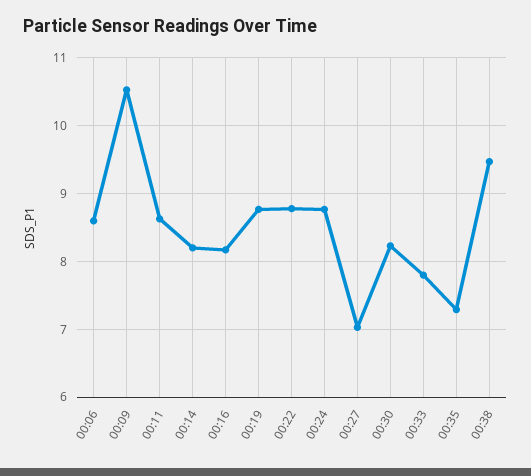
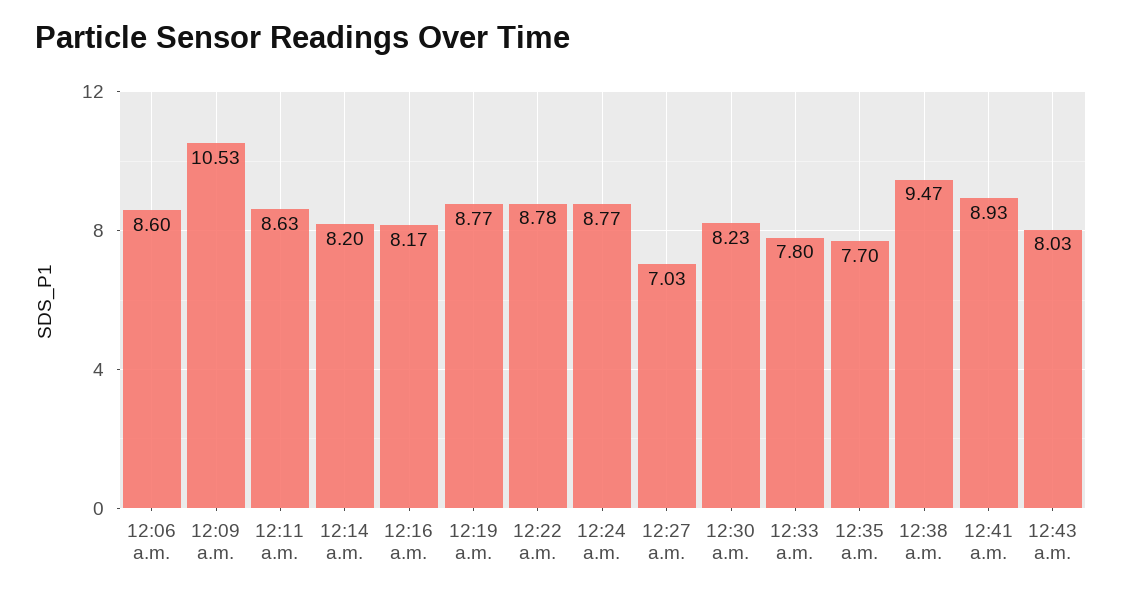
00:35: 7.3 -> 7.7
12:41 a.m.: none -> 8.93
12:43 a.m.: none -> 8.03

